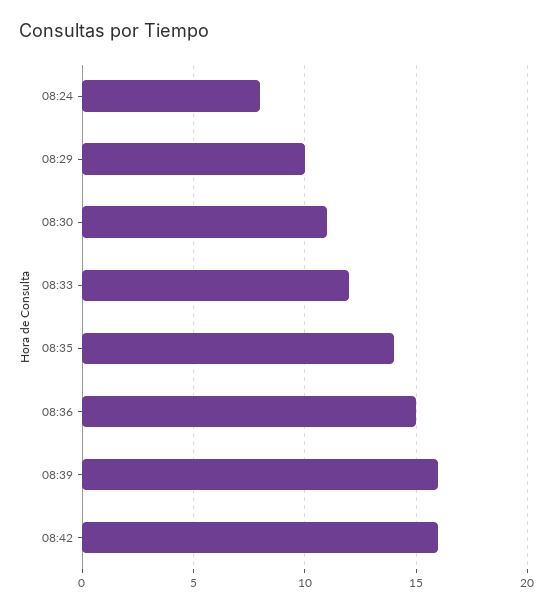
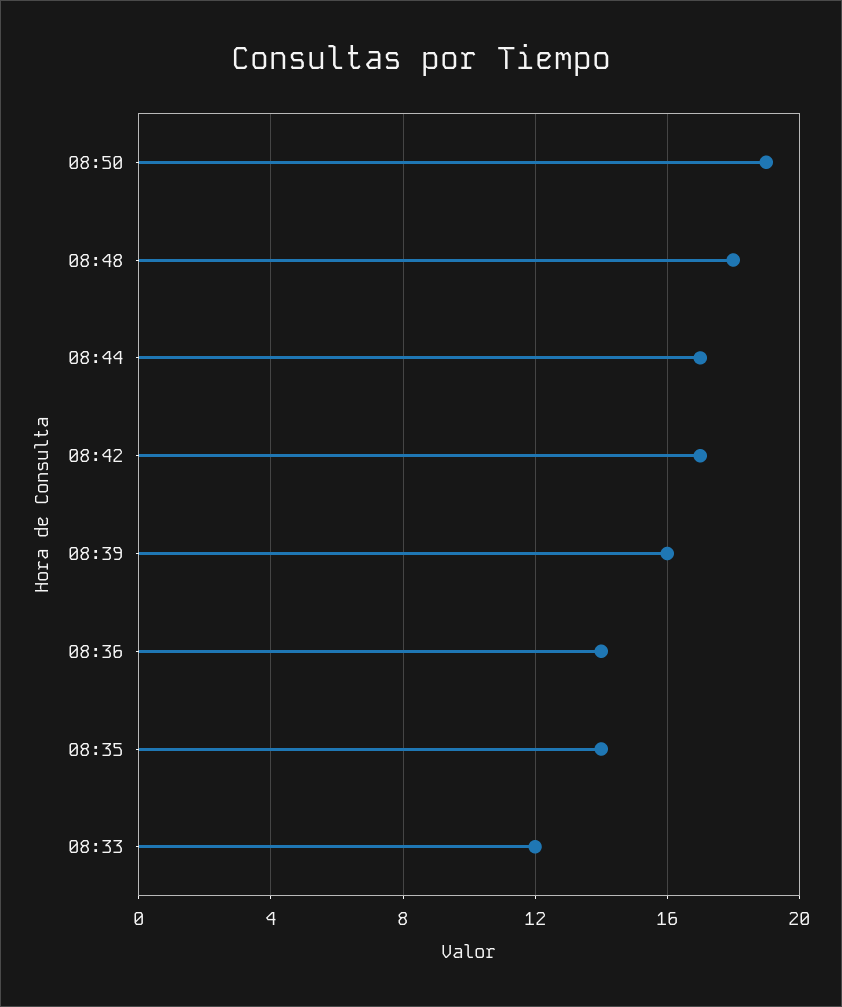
08:24: 8 -> none
08:29: 10 -> none
08:30: 11 -> none
08:36: 15 -> 14
08:42: 16 -> 17
08:50: none -> 19
08:48: none -> 18
08:44: none -> 17

